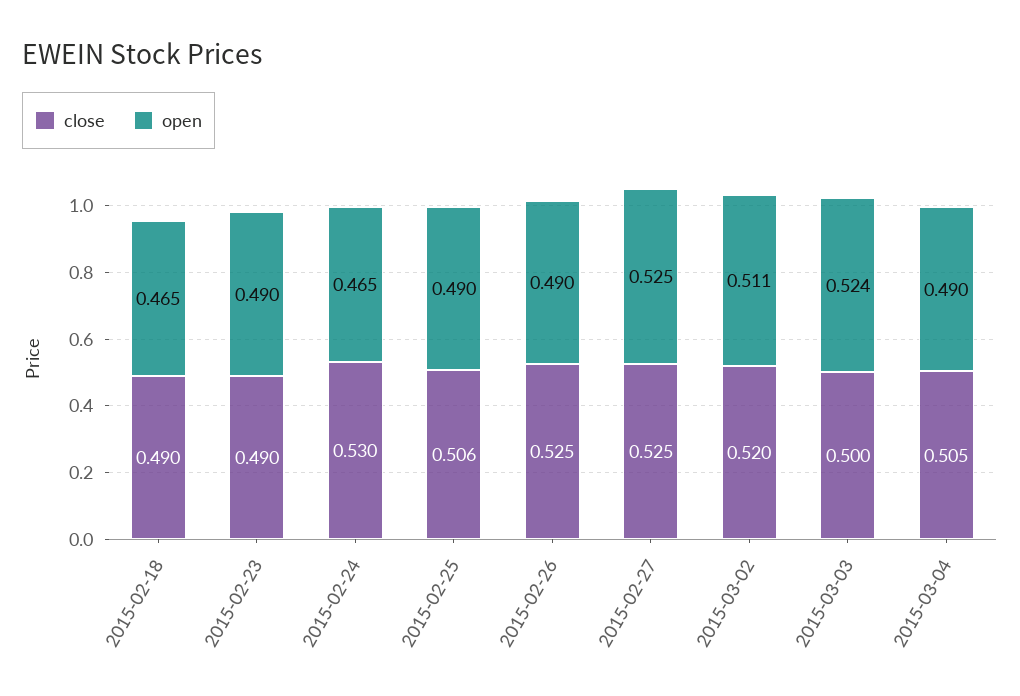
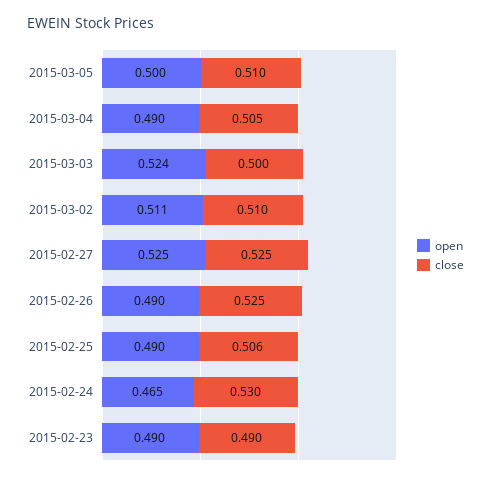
close, 2015-02-18: 0.49 -> none
open, 2015-02-18: 0.465 -> none
close, 2015-03-02: 0.52 -> 0.51
open, 2015-03-05: none -> 0.5
close, 2015-03-05: none -> 0.51

